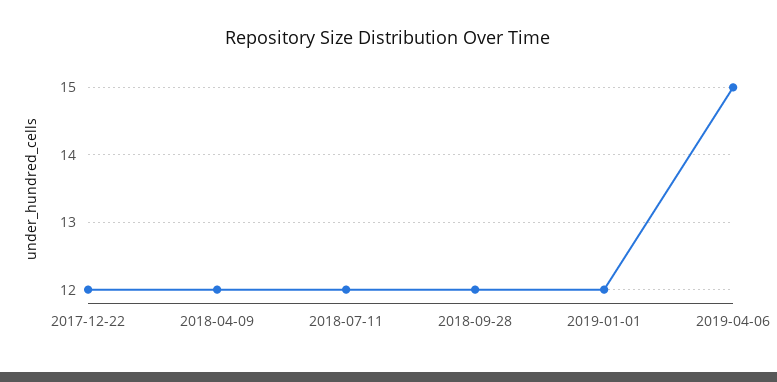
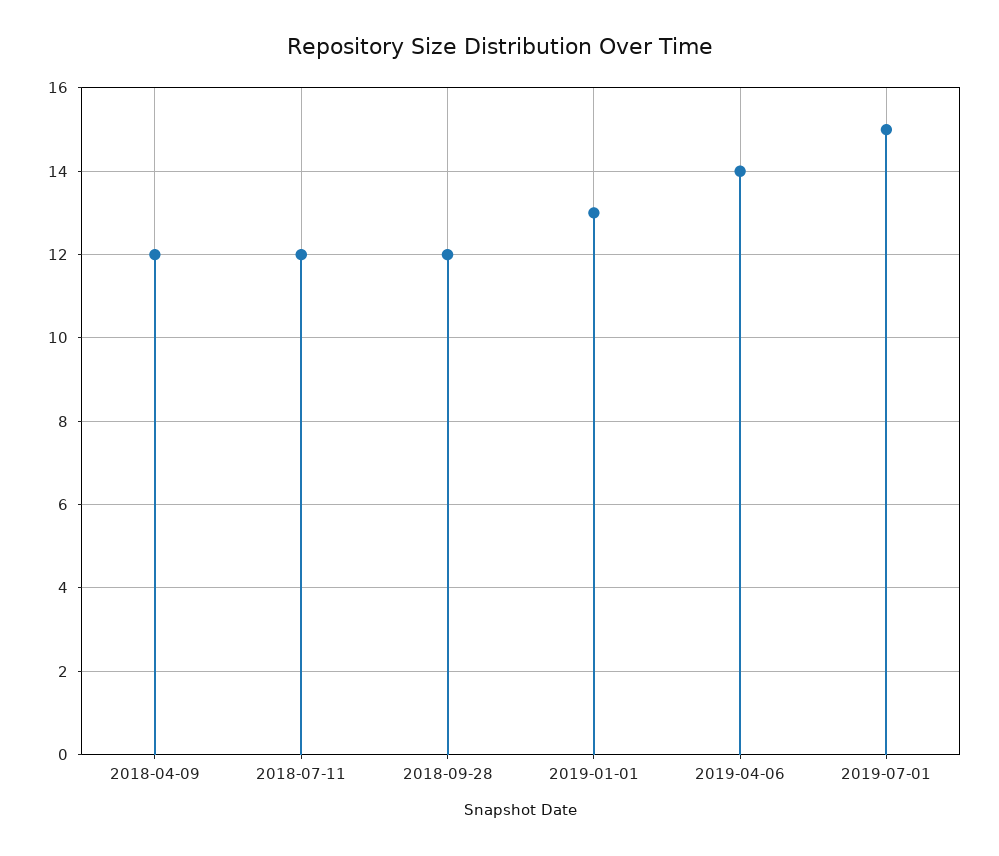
2017-12-22: 12 -> none
2019-01-01: 12 -> 13
2019-04-06: 15 -> 14
2019-07-01: none -> 15

